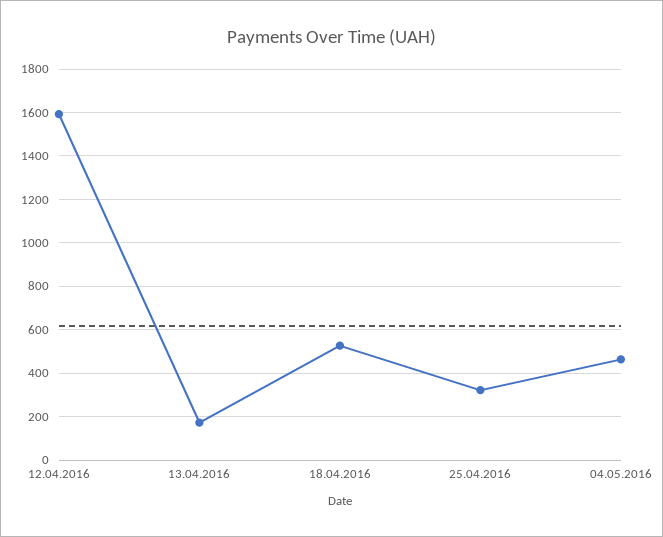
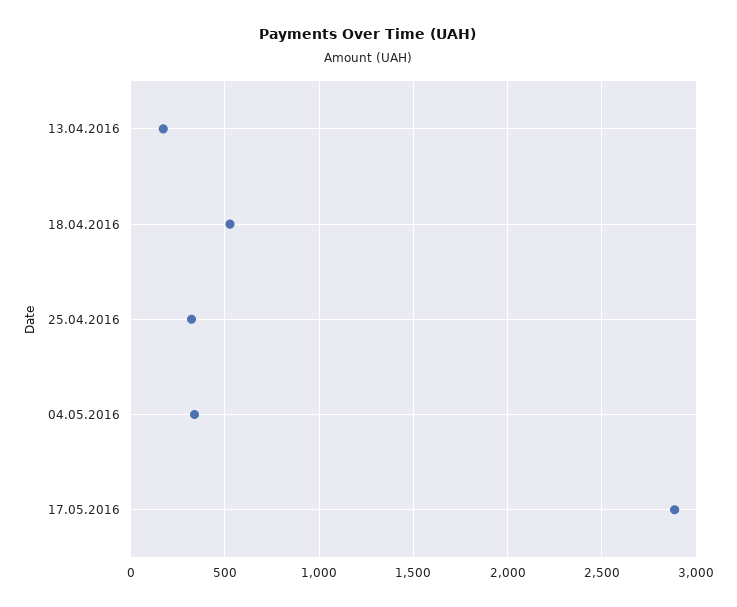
12.04.2016: 1600 -> none
04.05.2016: 450 -> 350
17.05.2016: none -> 2900

